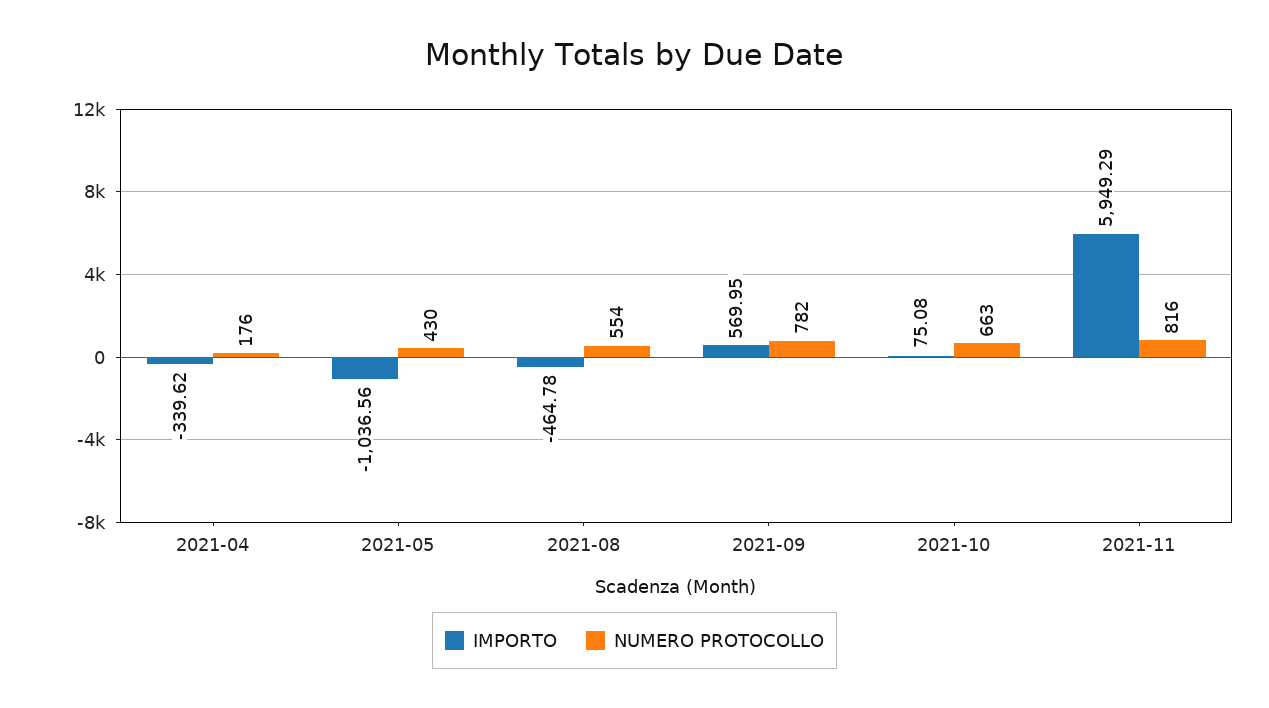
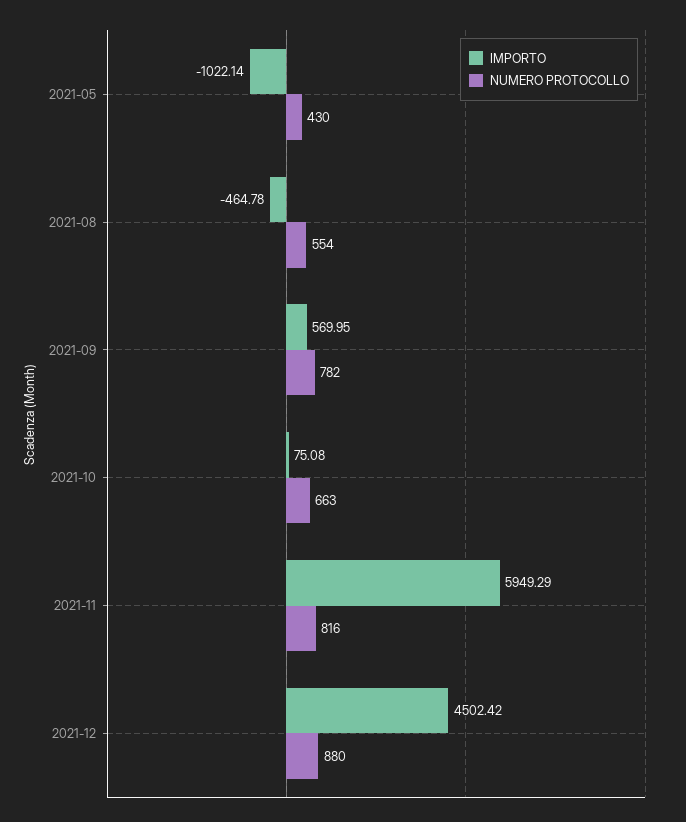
IMPORTO, 2021-04: -339.62 -> none
NUMERO PROTOCOLLO, 2021-04: 176 -> none
IMPORTO, 2021-05: -1036.56 -> -1022.14
IMPORTO, 2021-12: none -> 4502.42
NUMERO PROTOCOLLO, 2021-12: none -> 880

